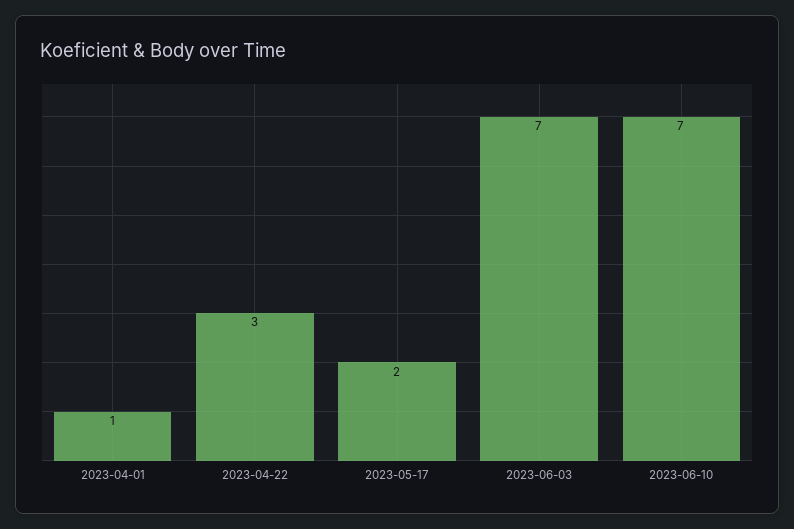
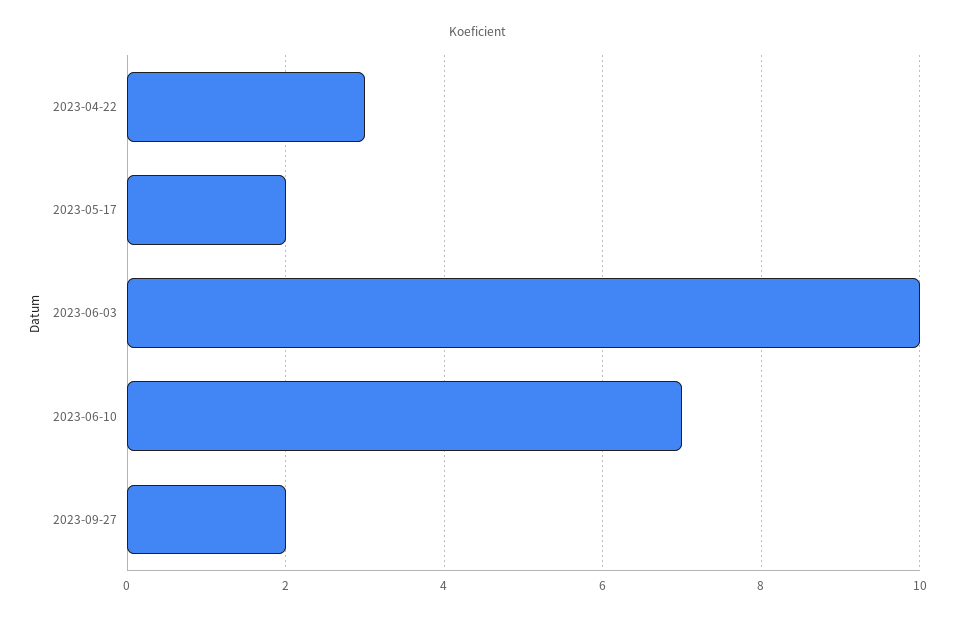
2023-04-01: 1 -> none
2023-06-03: 7 -> 10
2023-09-27: none -> 2

